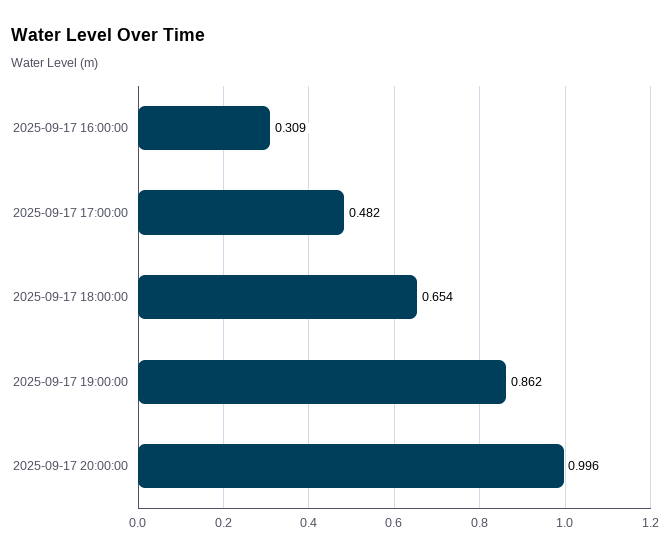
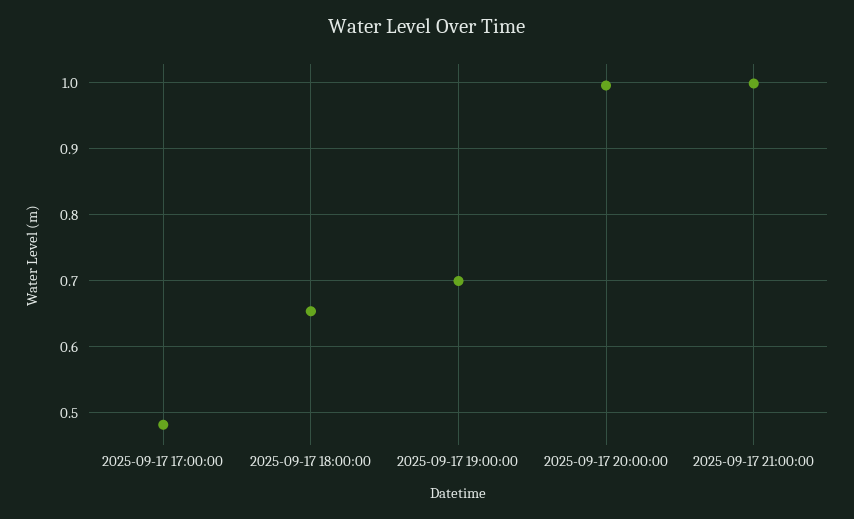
2025-09-17 16:00:00: 0.309 -> none
2025-09-17 19:00:00: 0.862 -> 0.7
2025-09-17 21:00:00: none -> 1

